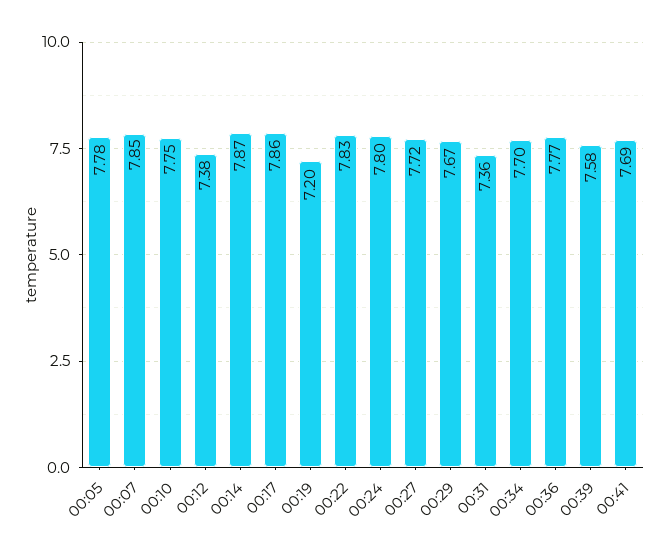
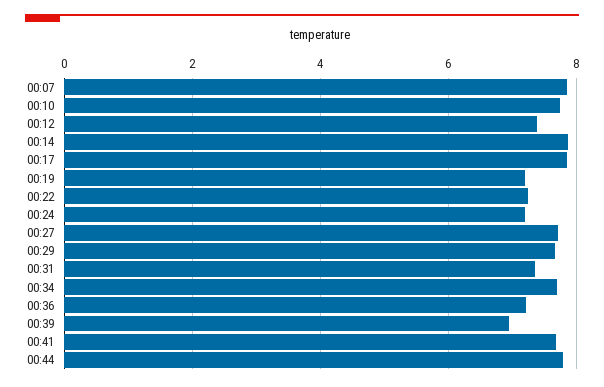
00:05: 7.78 -> none
00:22: 7.83 -> 7.2
00:24: 7.8 -> 7.2
00:36: 7.77 -> 7.2
00:39: 7.58 -> 7
00:44: none -> 7.8

